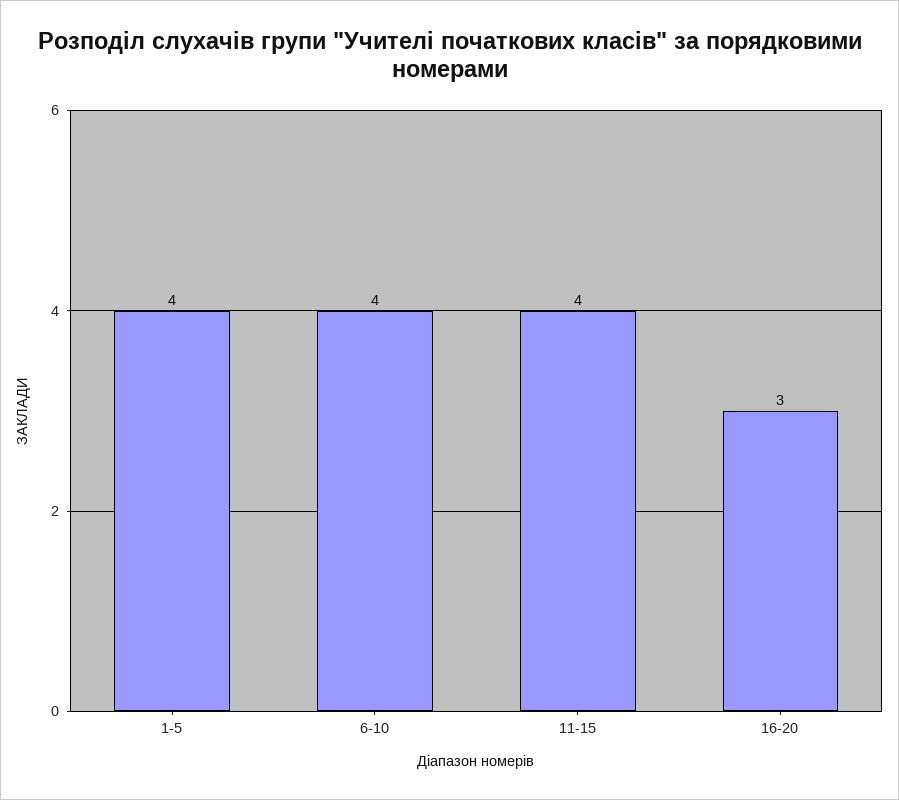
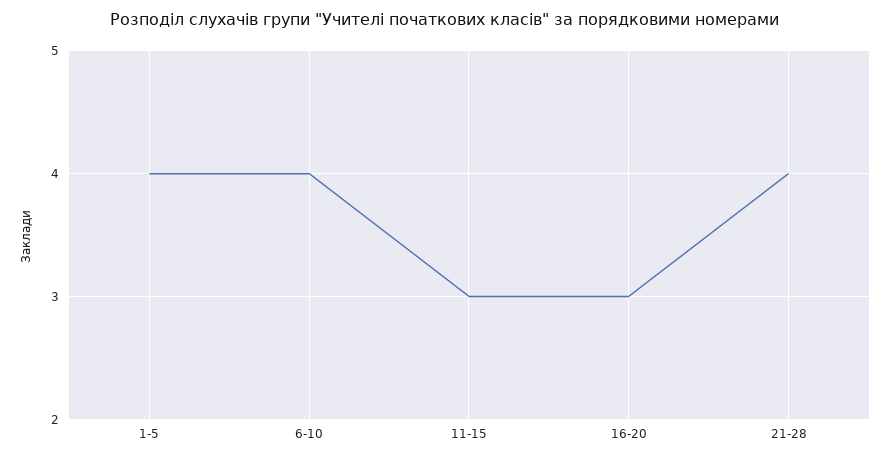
11-15: 4 -> 3
21-28: none -> 4

